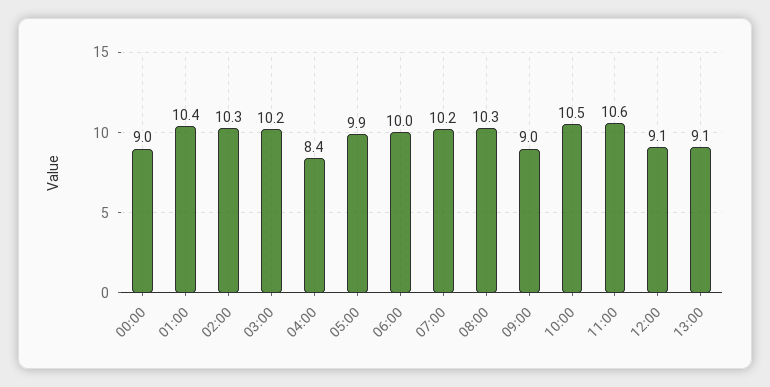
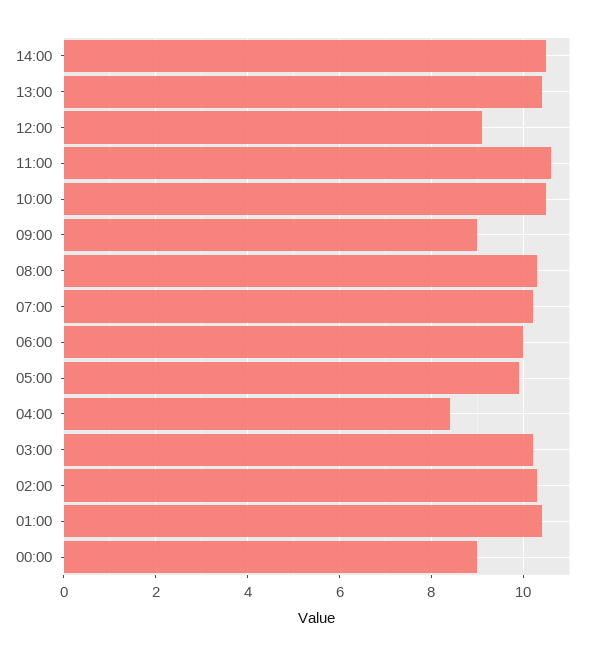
13:00: 9.1 -> 10.5
14:00: none -> 10.5

